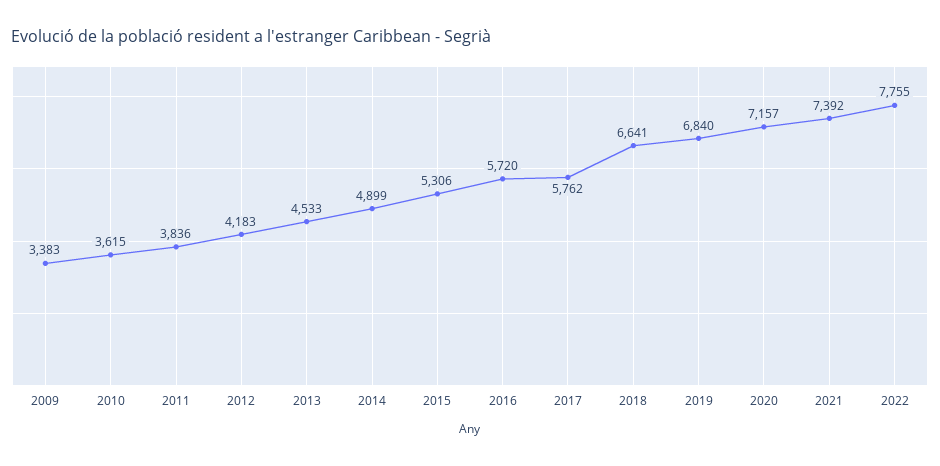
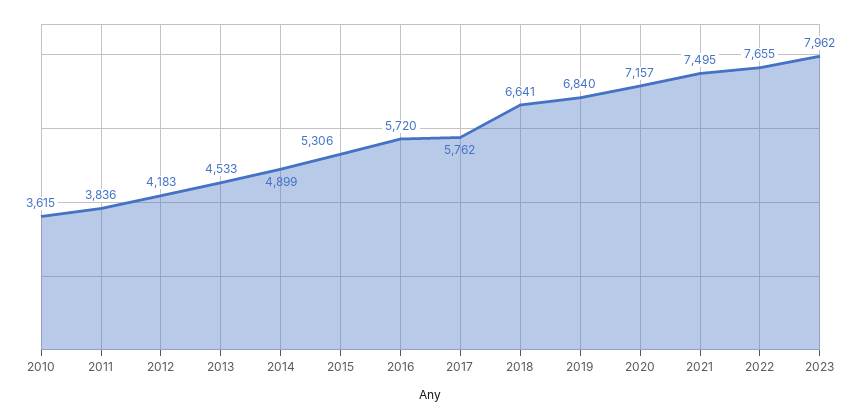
2009: 3383 -> none
2021: 7392 -> 7495
2022: 7755 -> 7655
2023: none -> 7962

